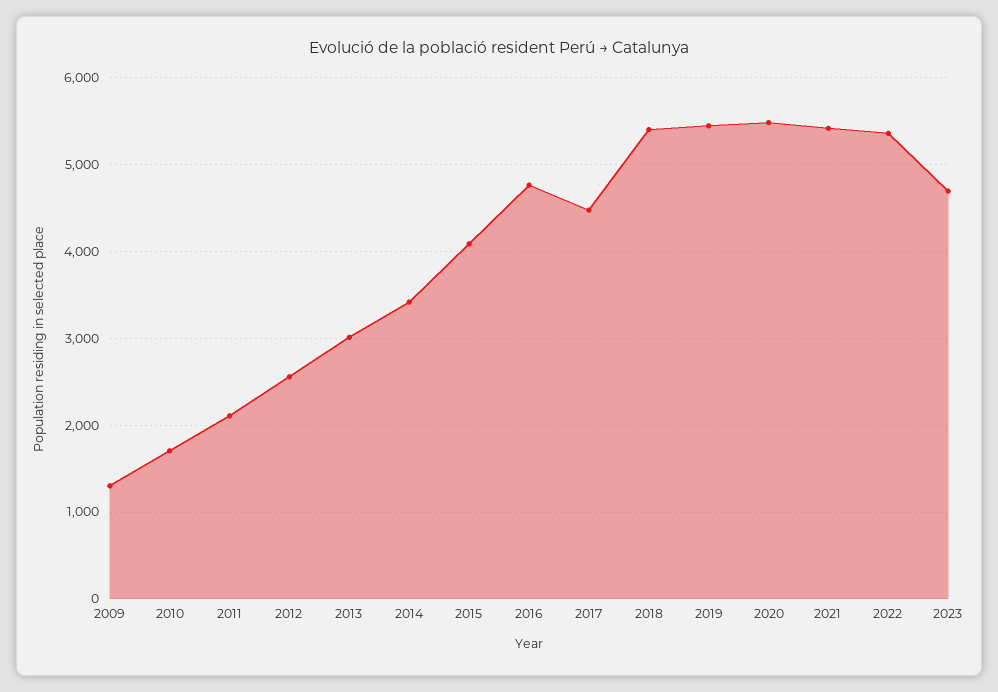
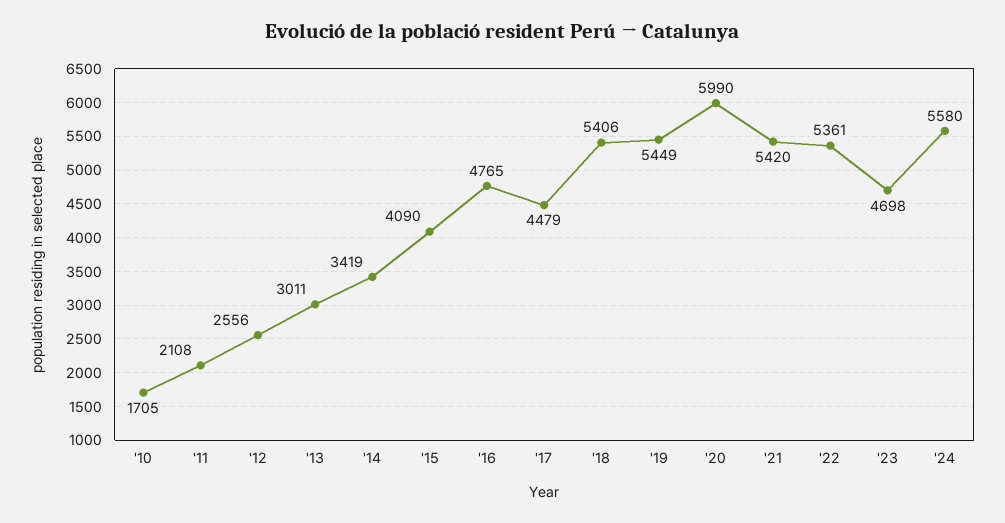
2009: 1300 -> none
2020: 5500 -> 5990
'24: none -> 5580

